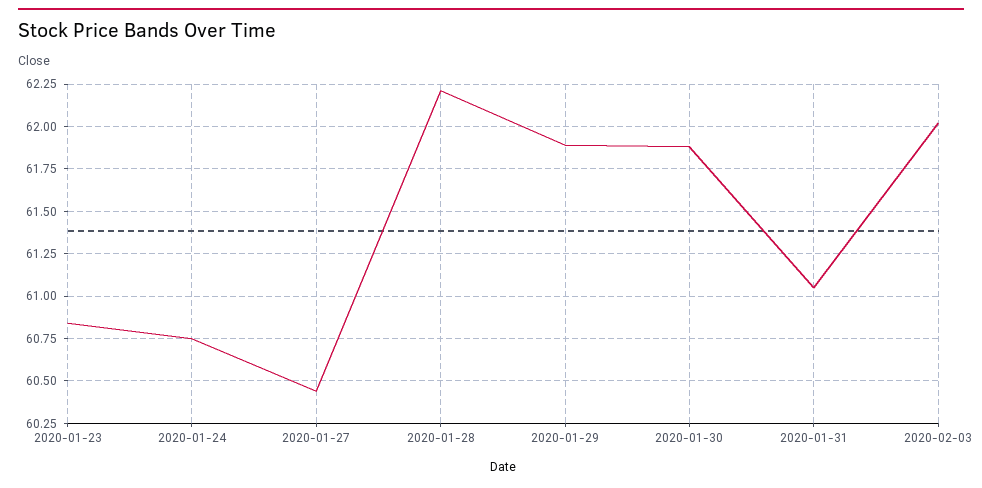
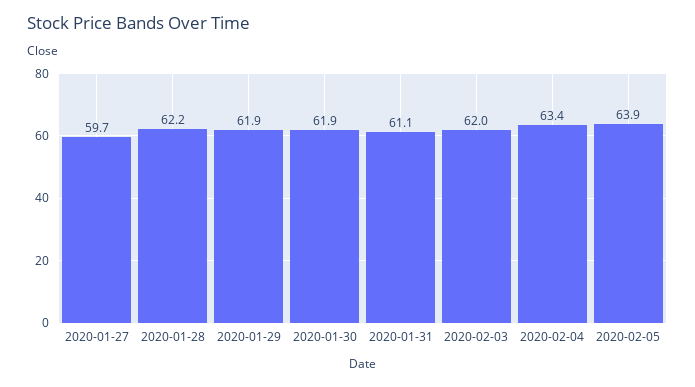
2020-01-23: 60.85 -> none
2020-01-24: 60.75 -> none
2020-01-27: 60.45 -> 59.7
2020-02-04: none -> 63.4
2020-02-05: none -> 63.9

